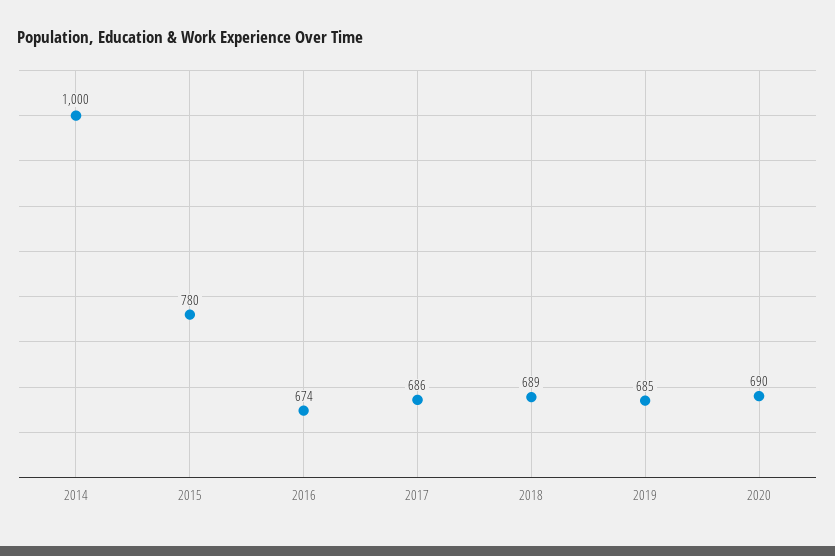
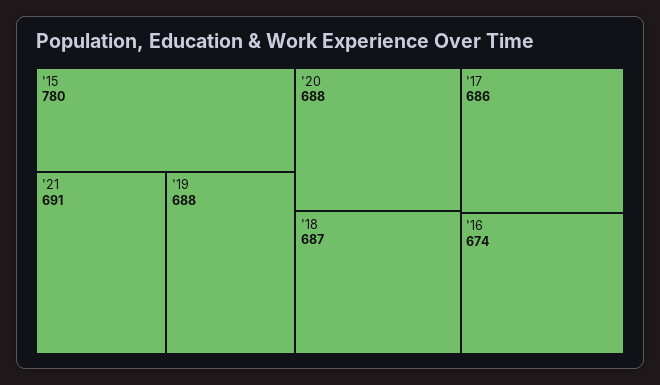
2014: 1000 -> none
2018: 689 -> 687
2019: 685 -> 688
2020: 690 -> 688
'21: none -> 691

